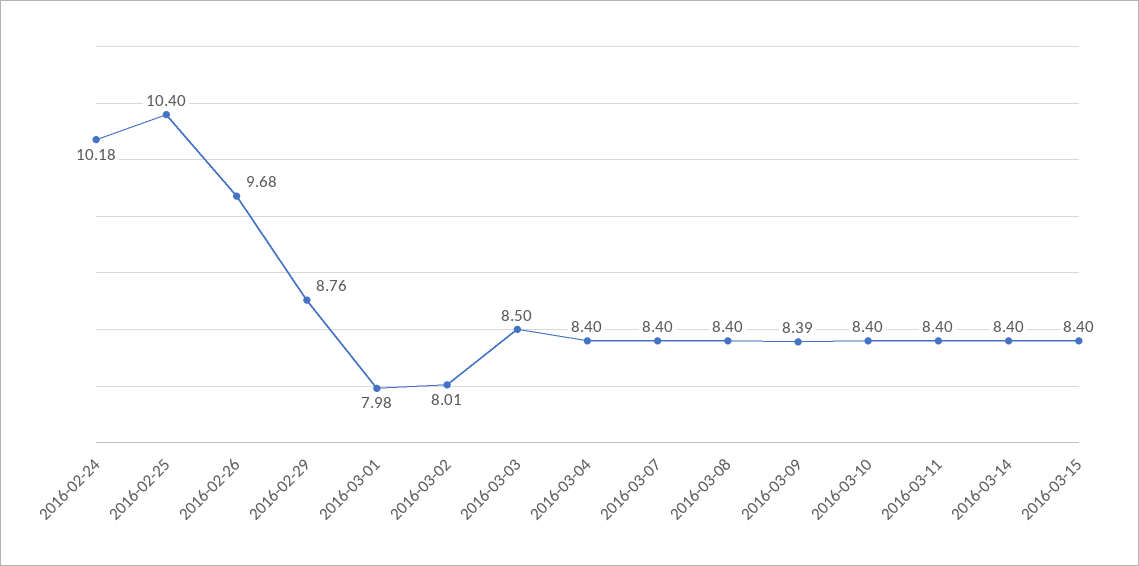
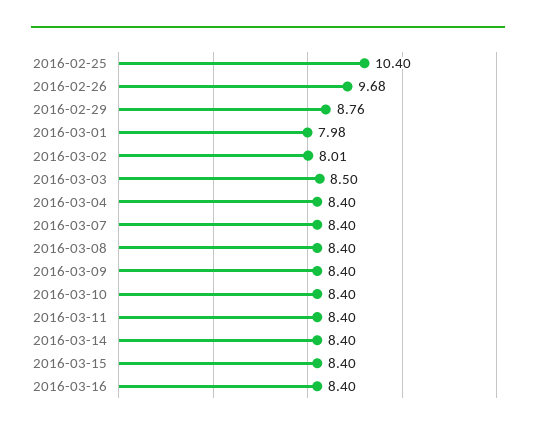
2016-02-24: 10.18 -> none
2016-03-09: 8.39 -> 8.4
2016-03-16: none -> 8.4

